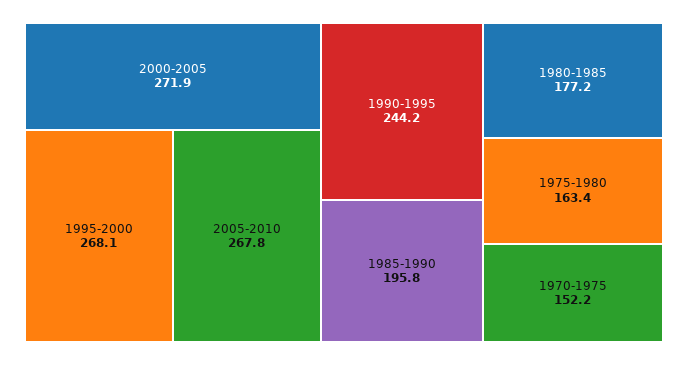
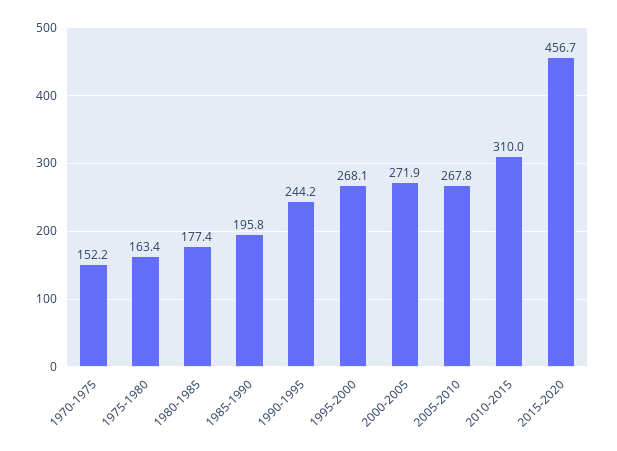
1980-1985: 177.2 -> 177.4
2010-2015: none -> 310
2015-2020: none -> 456.7

